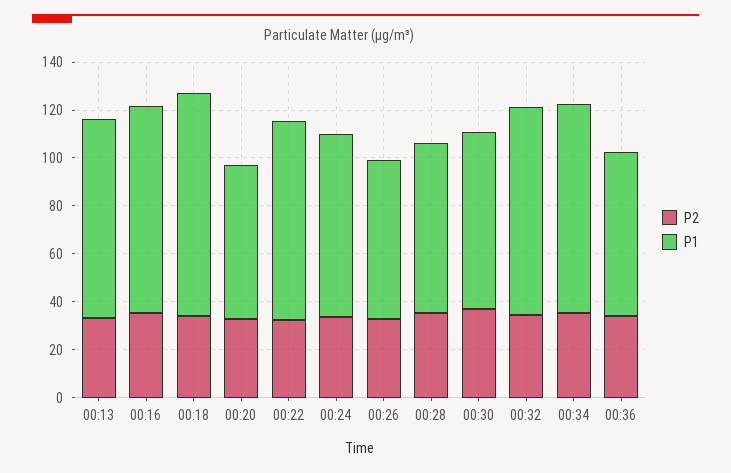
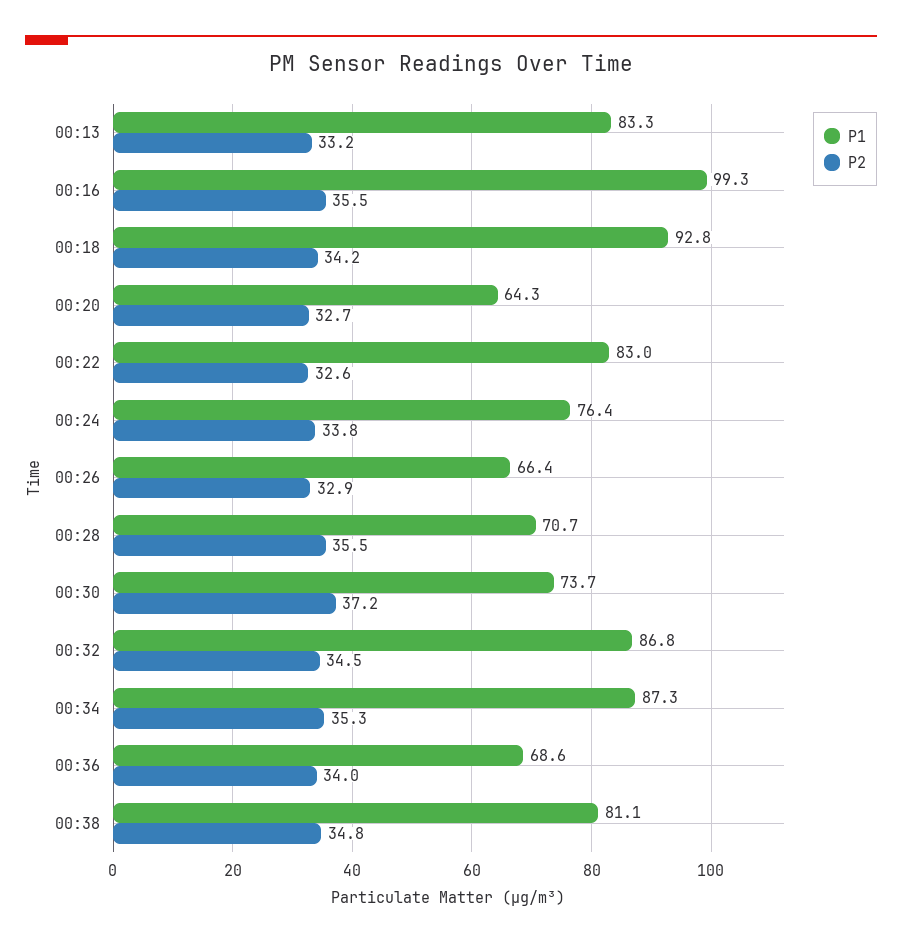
P1, 00:16: 85 -> 99.3
P1, 00:38: none -> 81.1
P2, 00:38: none -> 34.8

